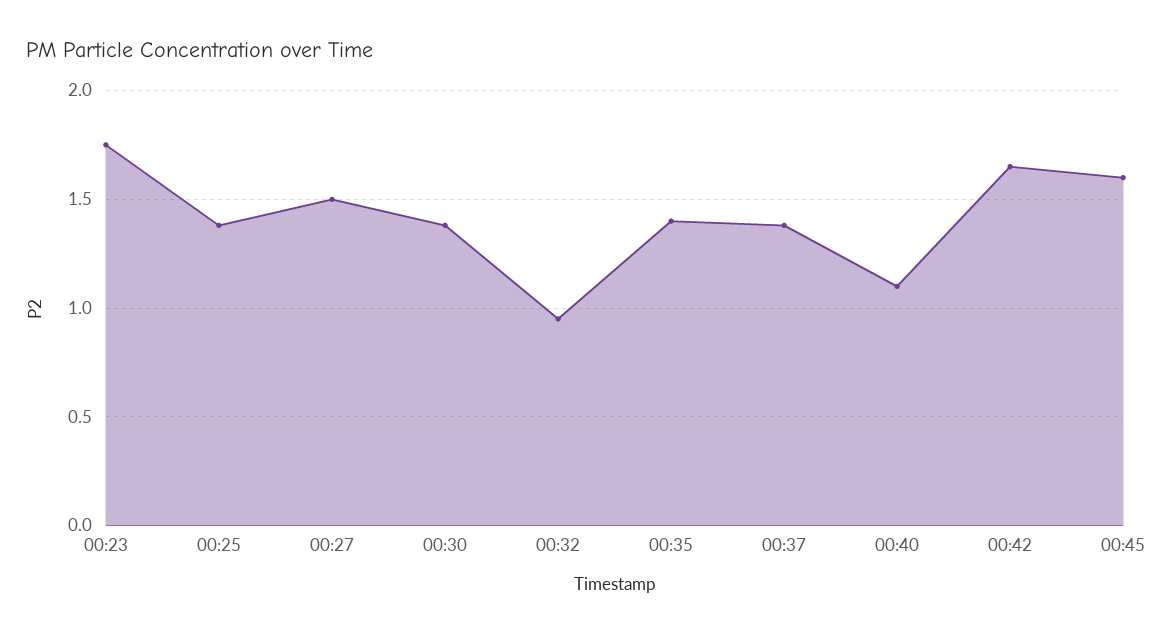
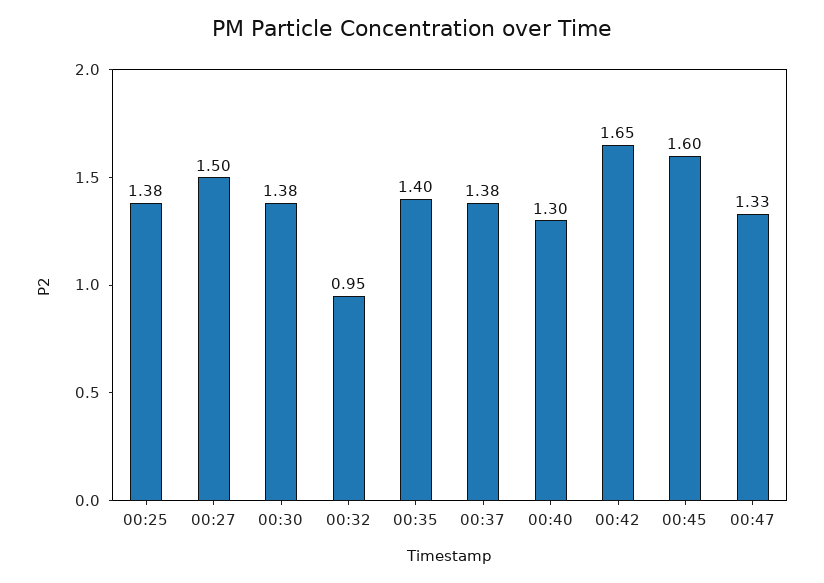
00:23: 1.75 -> none
00:40: 1.1 -> 1.3
00:47: none -> 1.33

